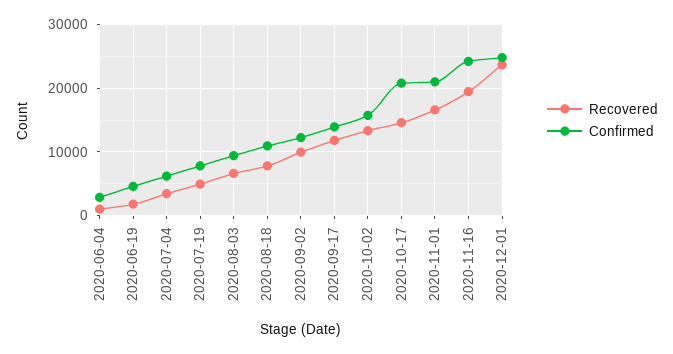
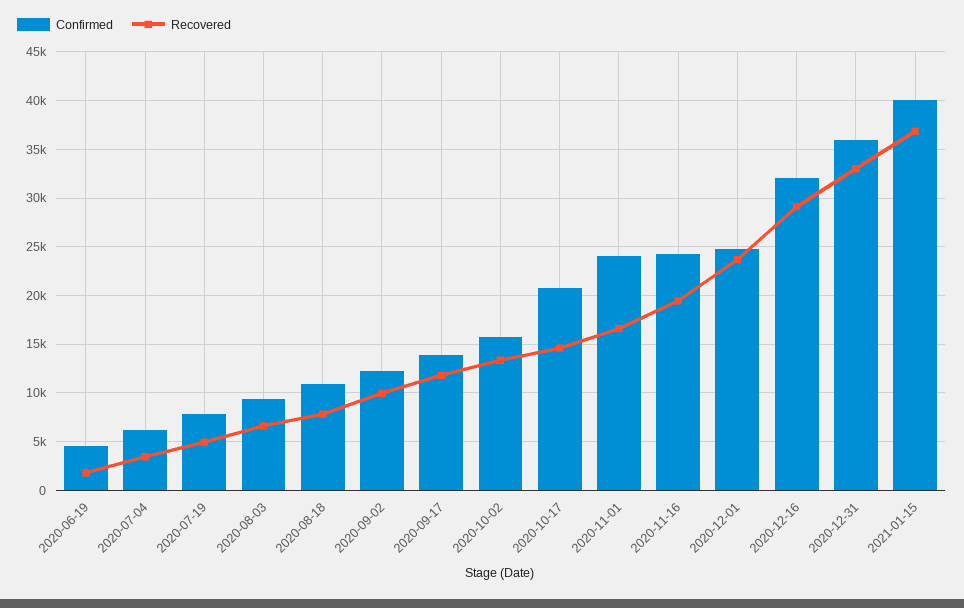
Recovered, 2020-06-04: 1000 -> none
Confirmed, 2020-06-04: 3000 -> none
Confirmed, 2020-11-01: 21000 -> 24000
Confirmed, 2020-12-16: none -> 32000
Recovered, 2020-12-16: none -> 29000
Confirmed, 2020-12-31: none -> 36000
Recovered, 2020-12-31: none -> 33000
Confirmed, 2021-01-15: none -> 40000
Recovered, 2021-01-15: none -> 37000

